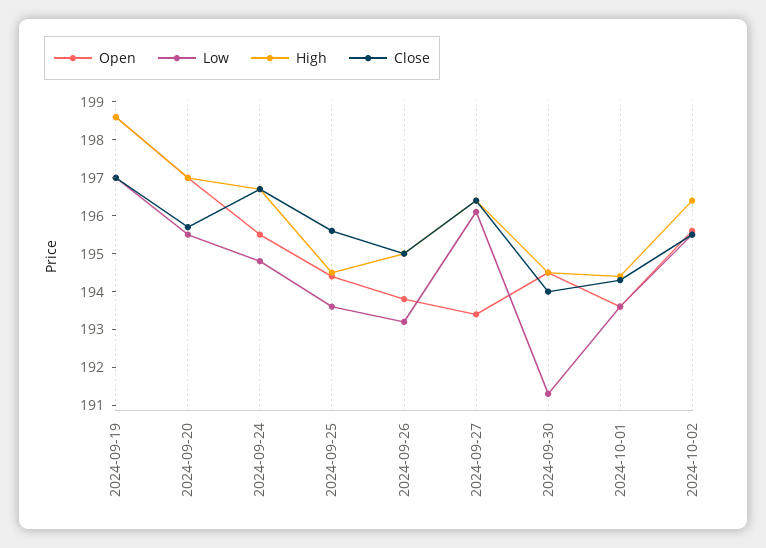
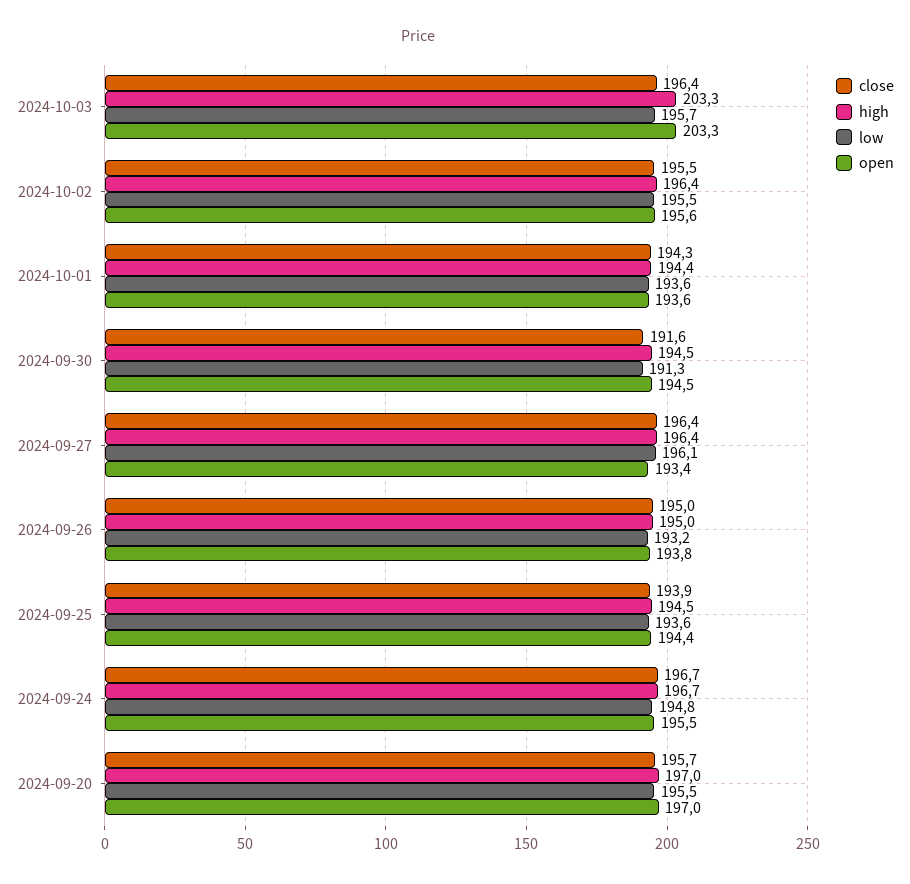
Open, 2024-09-19: 198.5 -> none
Low, 2024-09-19: 197 -> none
High, 2024-09-19: 198.5 -> none
Close, 2024-09-19: 197 -> none
Close, 2024-09-25: 195.5 -> 193.9
Close, 2024-09-30: 194 -> 191.6
Close, 2024-10-03: none -> 196.4
High, 2024-10-03: none -> 203.3
Low, 2024-10-03: none -> 195.7
Open, 2024-10-03: none -> 203.3

